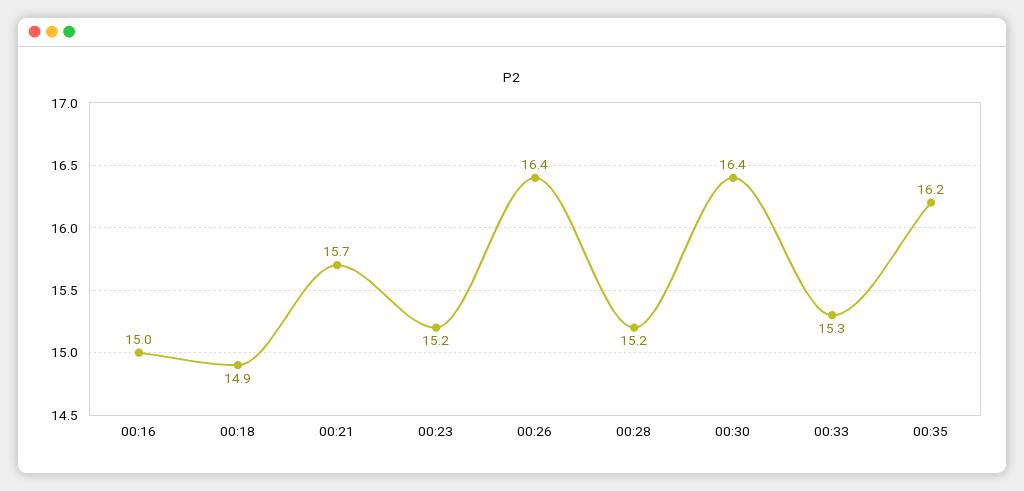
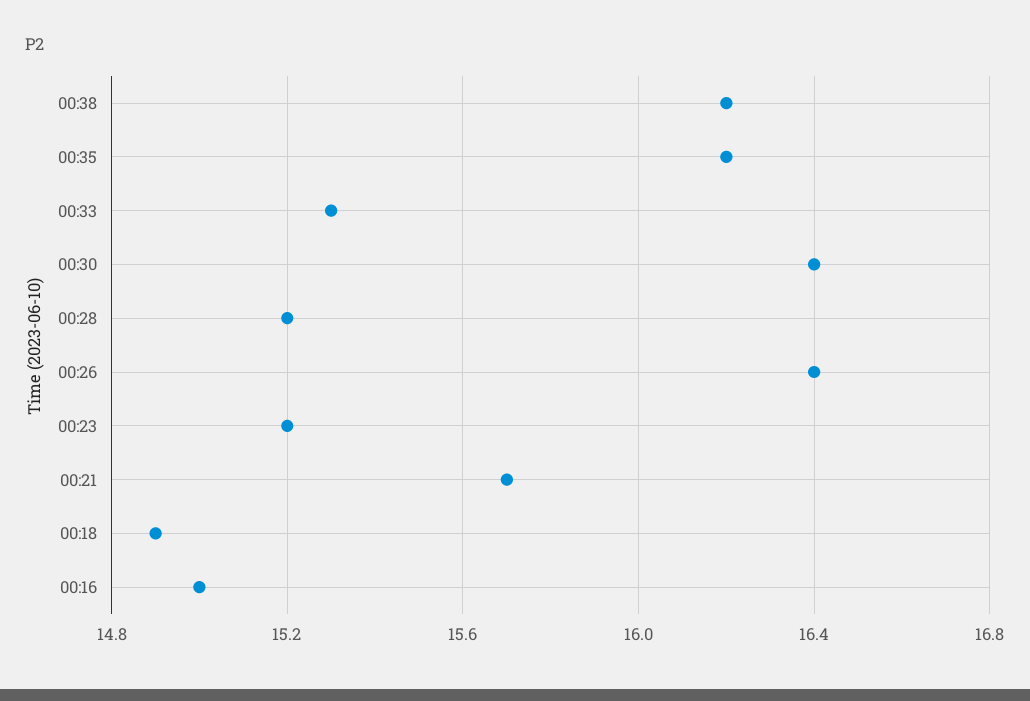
00:38: none -> 16.2

